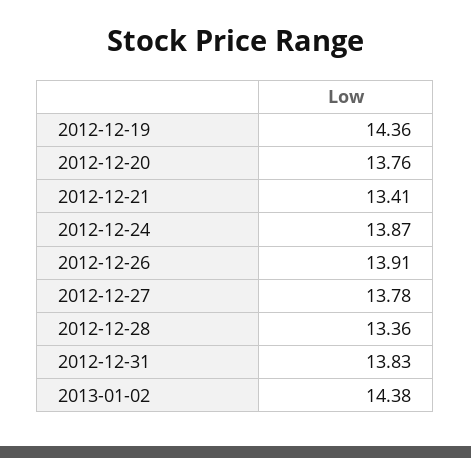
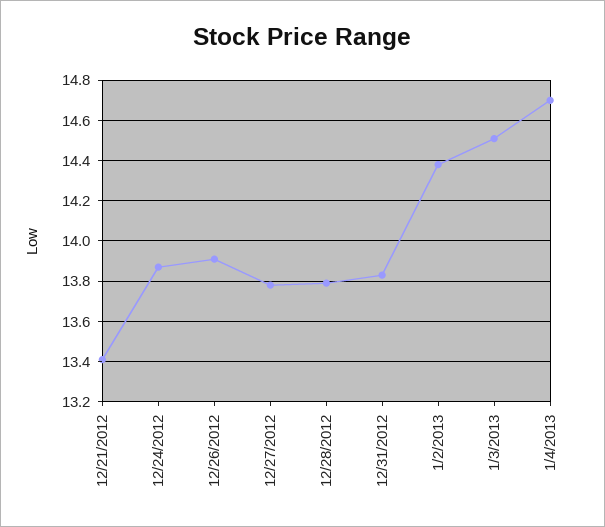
2012-12-19: 14.36 -> none
2012-12-20: 13.76 -> none
2012-12-28: 13.36 -> 13.8
1/3/2013: none -> 14.5
1/4/2013: none -> 14.7

